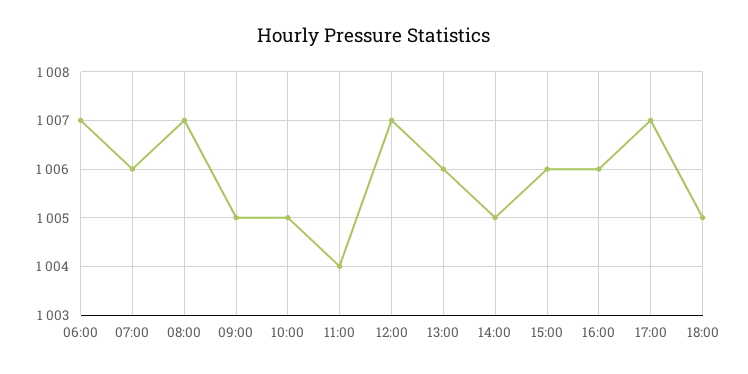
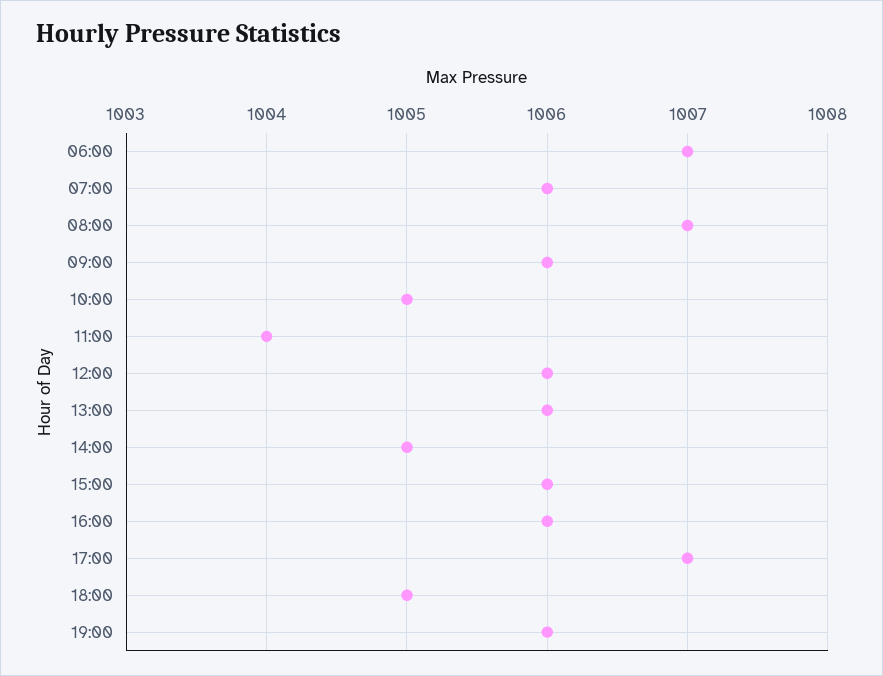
09:00: 1005 -> 1006
12:00: 1007 -> 1006
19:00: none -> 1006

